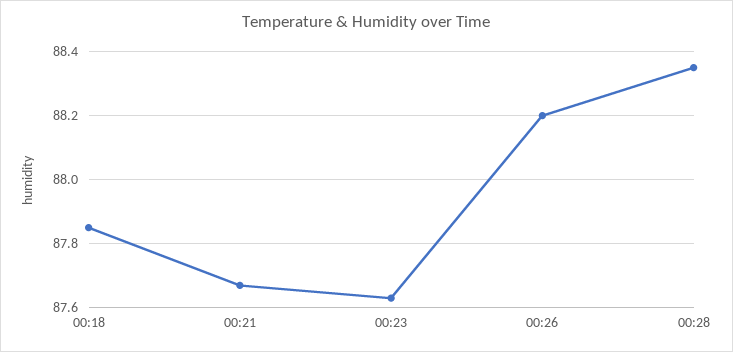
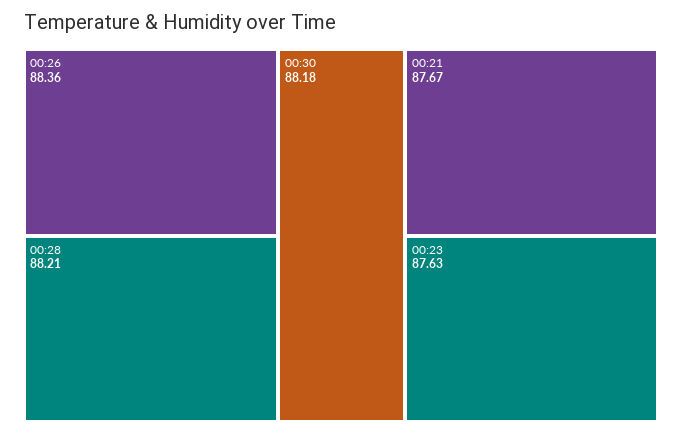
00:18: 87.85 -> none
00:26: 88.2 -> 88.36
00:28: 88.35 -> 88.21
00:30: none -> 88.18

